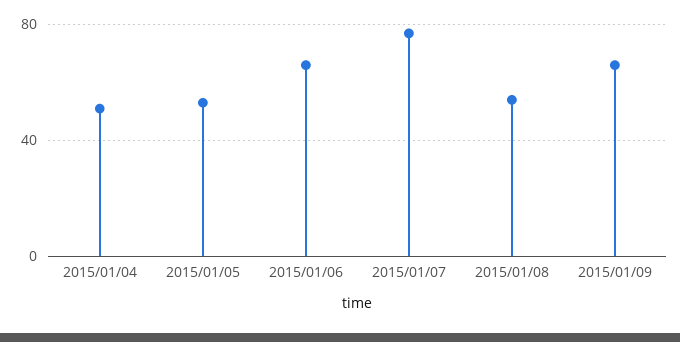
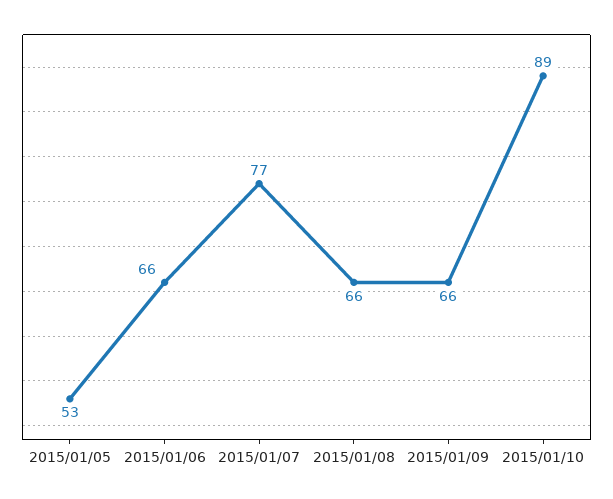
2015/01/04: 50 -> none
2015/01/08: 55 -> 66
2015/01/10: none -> 89

